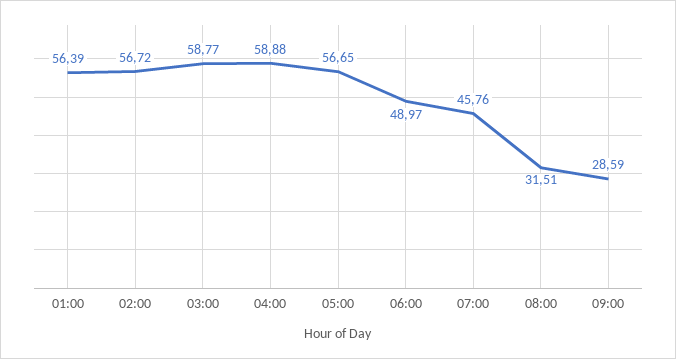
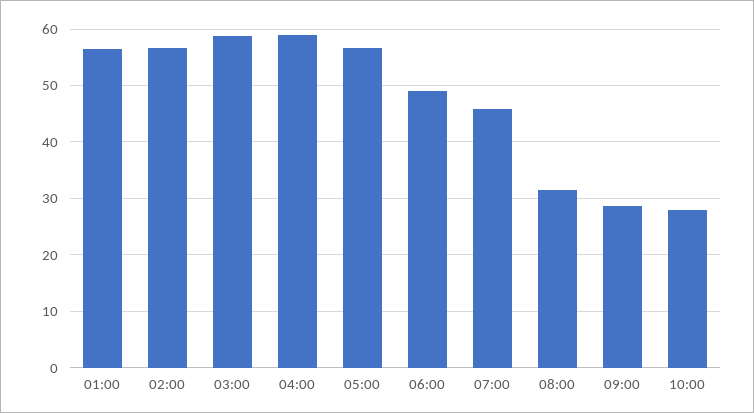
10:00: none -> 28

